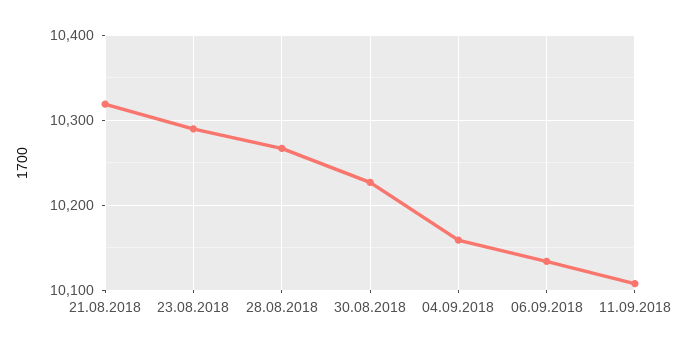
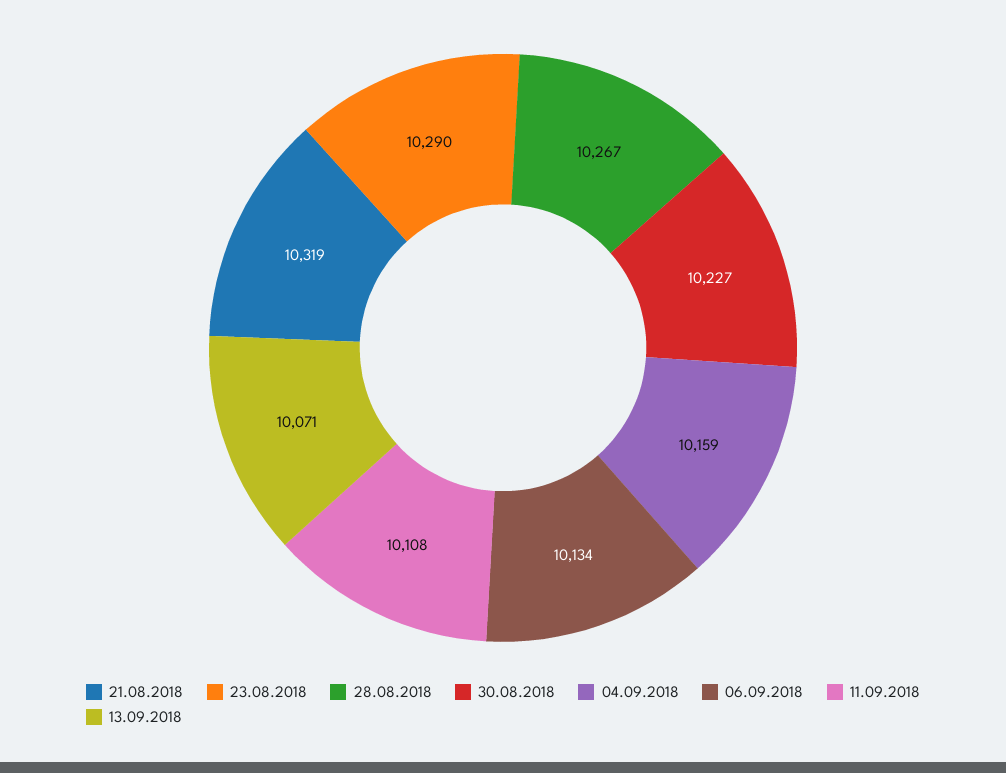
13.09.2018: none -> 10071

